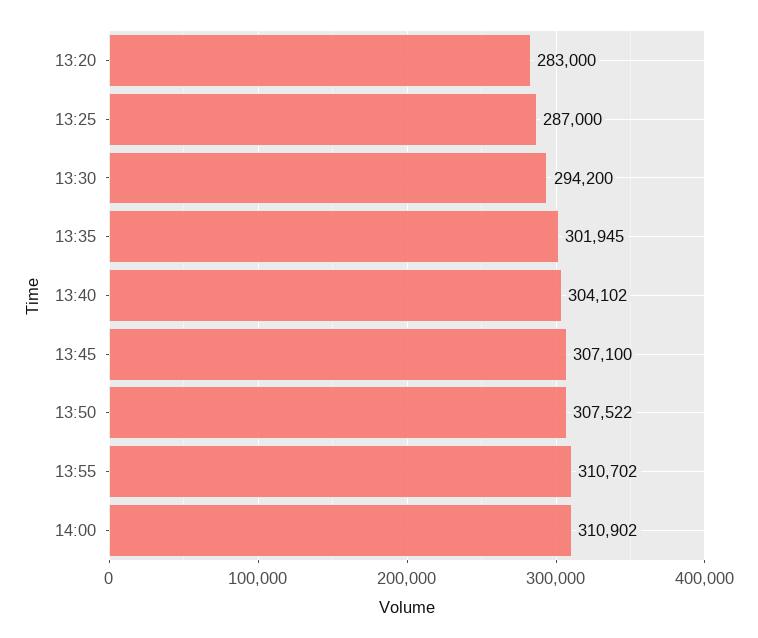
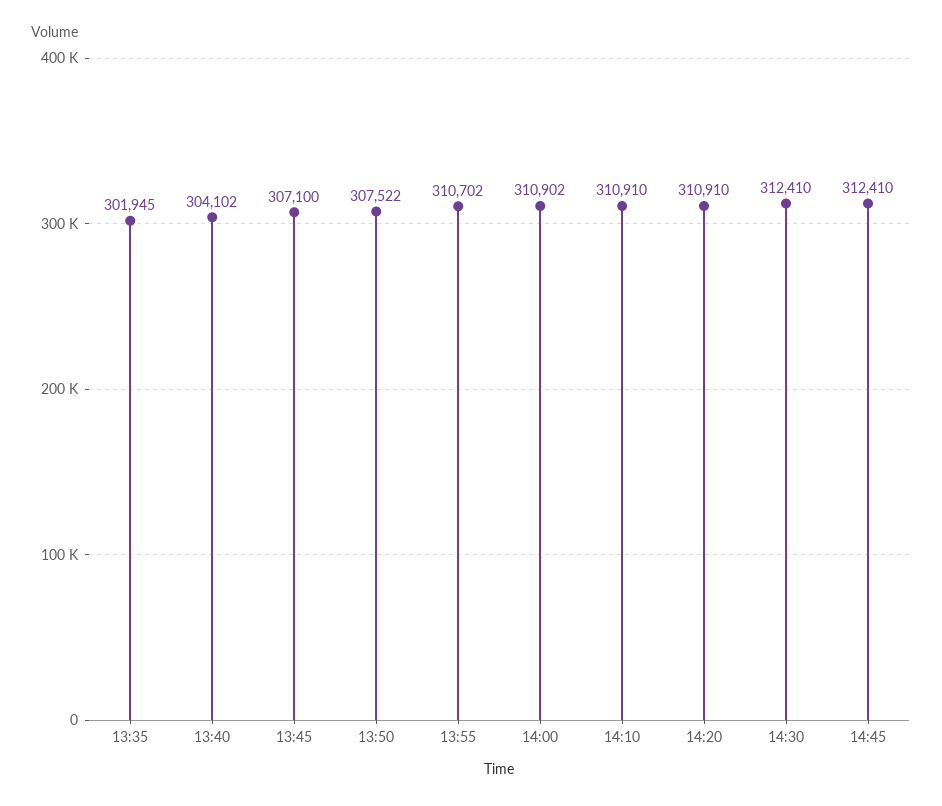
13:20: 283000 -> none
13:25: 287000 -> none
13:30: 294200 -> none
14:10: none -> 310910
14:20: none -> 310910
14:30: none -> 312410
14:45: none -> 312410

